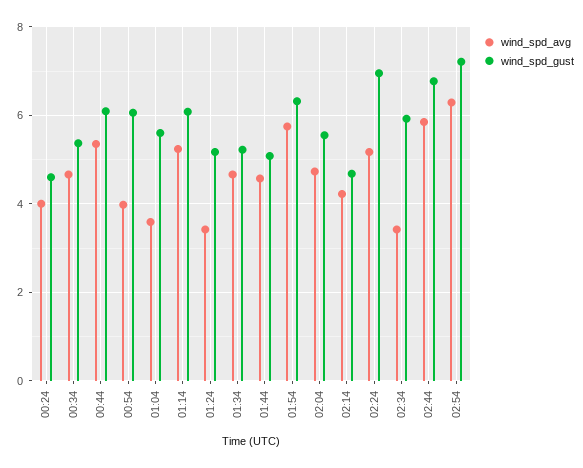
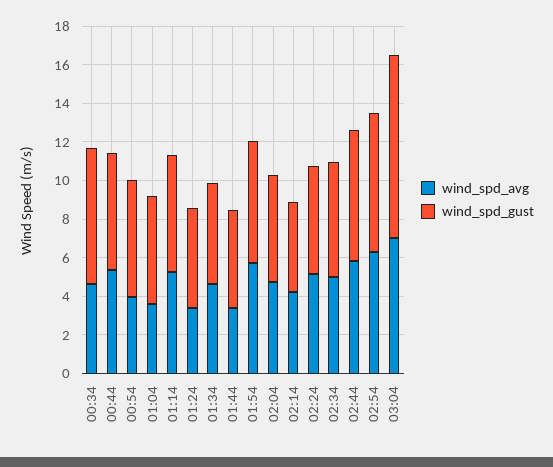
wind_spd_avg, 00:24: 4 -> none
wind_spd_gust, 00:24: 4.6 -> none
wind_spd_gust, 00:34: 5.4 -> 7
wind_spd_avg, 01:44: 4.6 -> 3.5
wind_spd_gust, 02:24: 7 -> 5.5
wind_spd_avg, 02:34: 3.4 -> 5
wind_spd_avg, 03:04: none -> 7
wind_spd_gust, 03:04: none -> 9.5

